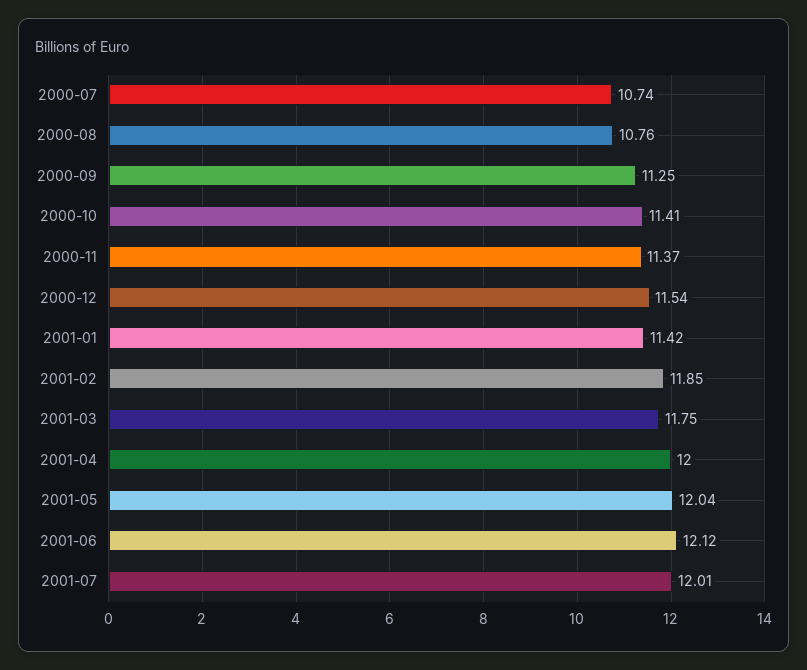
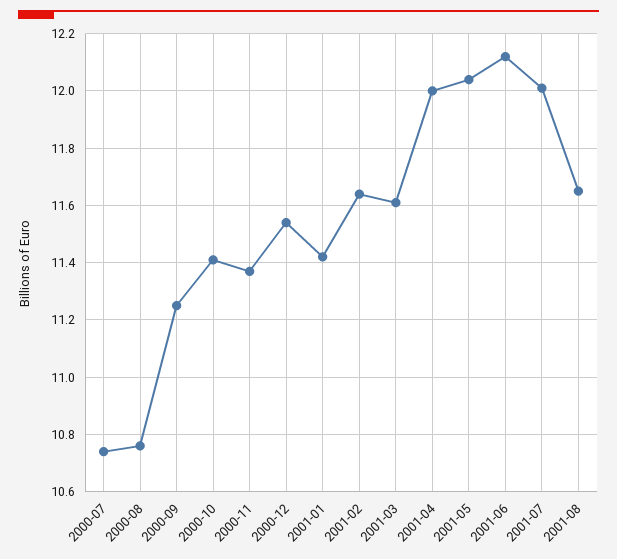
2001-02: 11.85 -> 11.65
2001-03: 11.75 -> 11.6
2001-08: none -> 11.65

